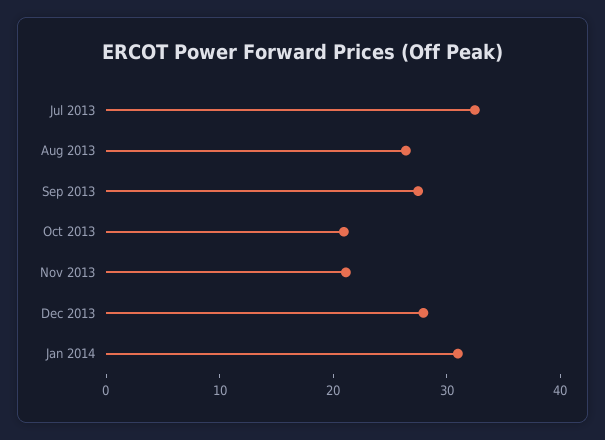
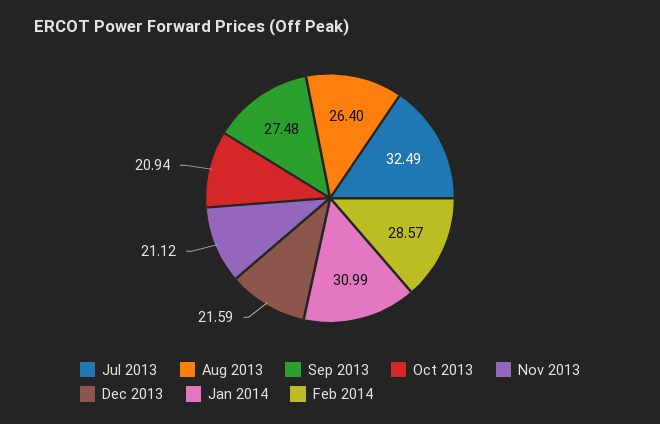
Dec 2013: 28 -> 21.59
Feb 2014: none -> 28.57

